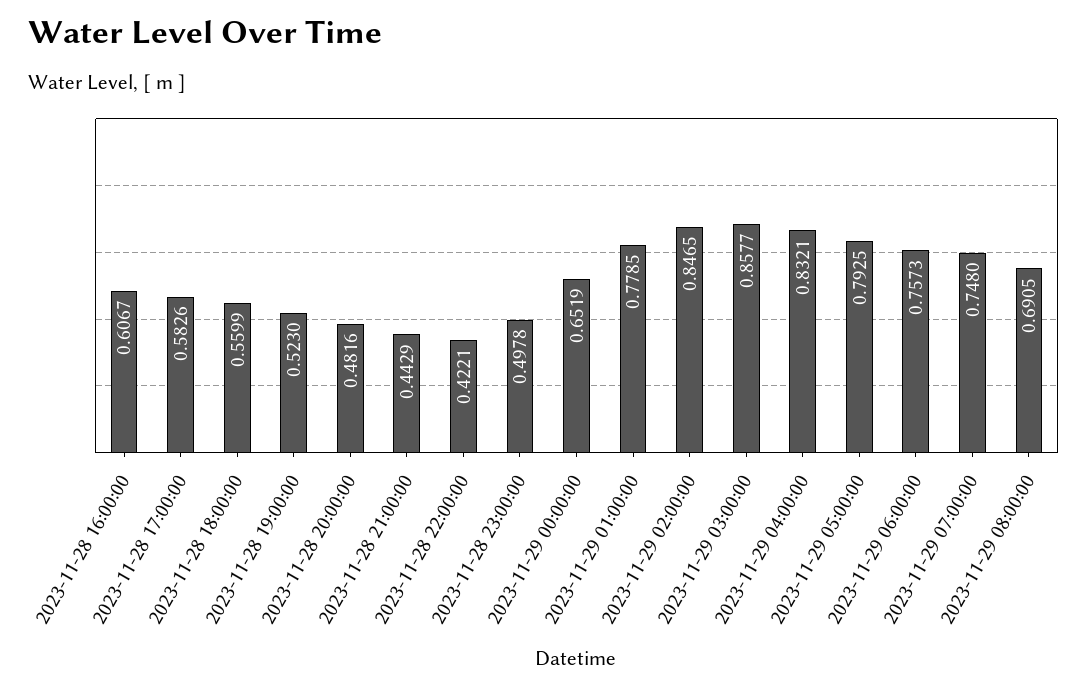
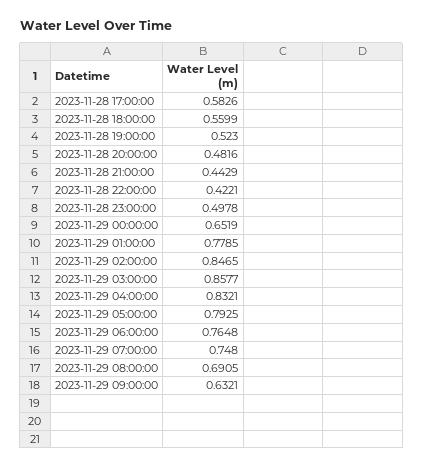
2023-11-28 16:00:00: 0.6067 -> none
2023-11-29 06:00:00: 0.7573 -> 0.7648
2023-11-29 09:00:00: none -> 0.6321

